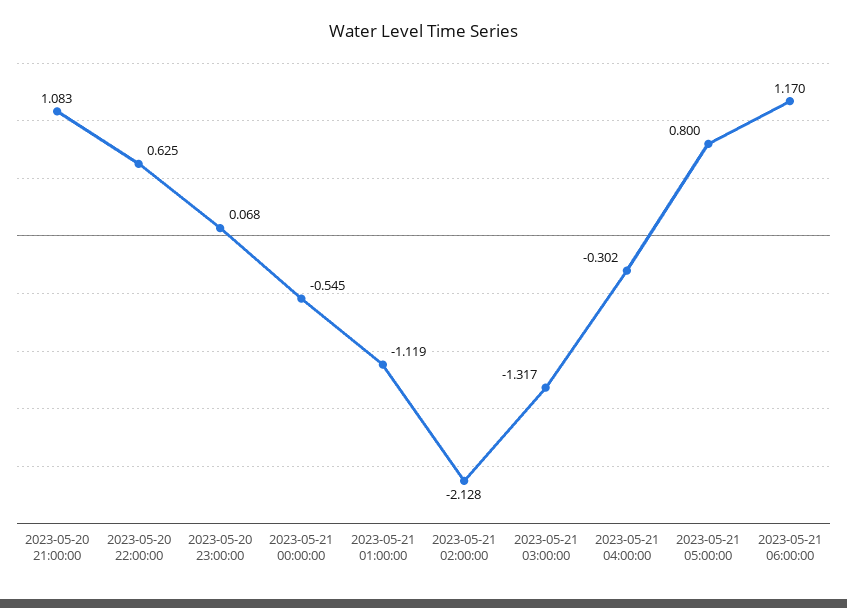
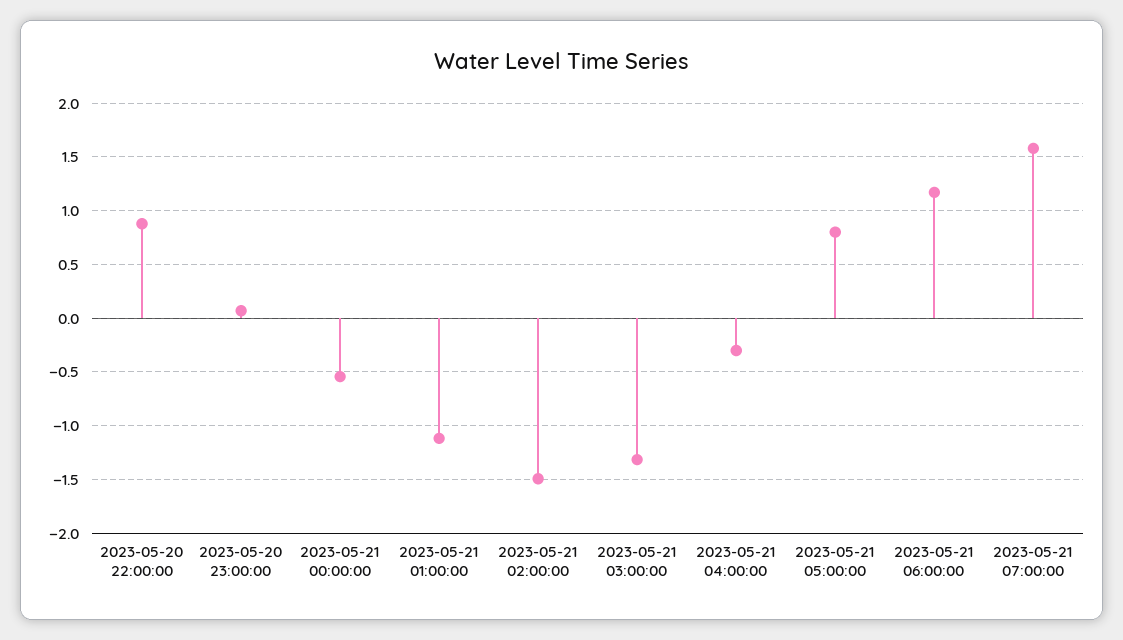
2023-05-20 21:00:00: 1.083 -> none
2023-05-20 22:00:00: 0.625 -> 0.9
2023-05-21 02:00:00: -2.128 -> -1.5
2023-05-21 07:00:00: none -> 1.6

